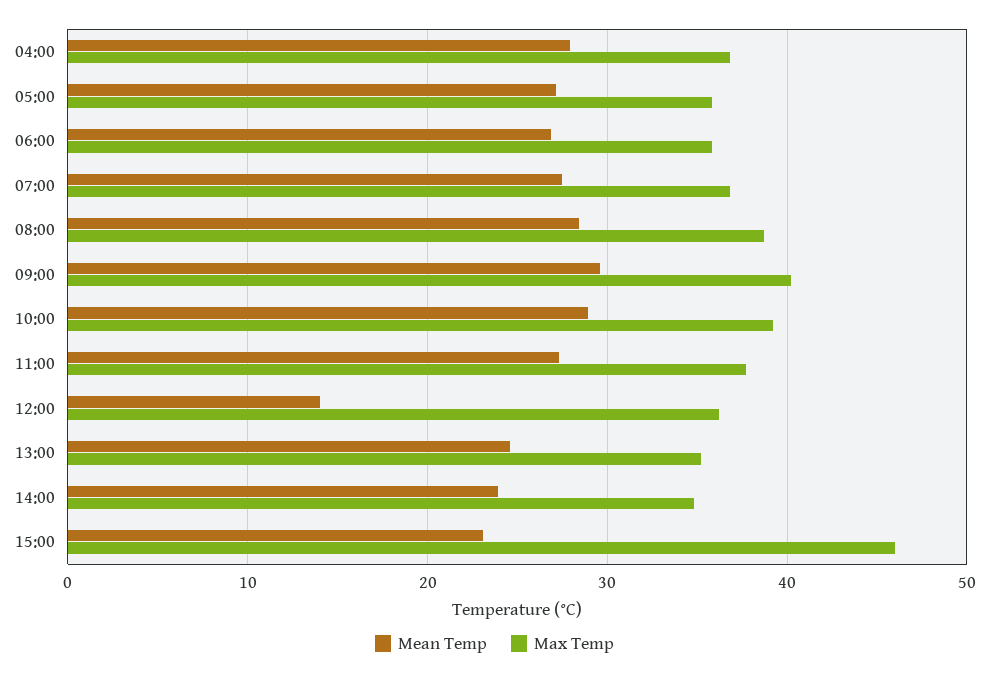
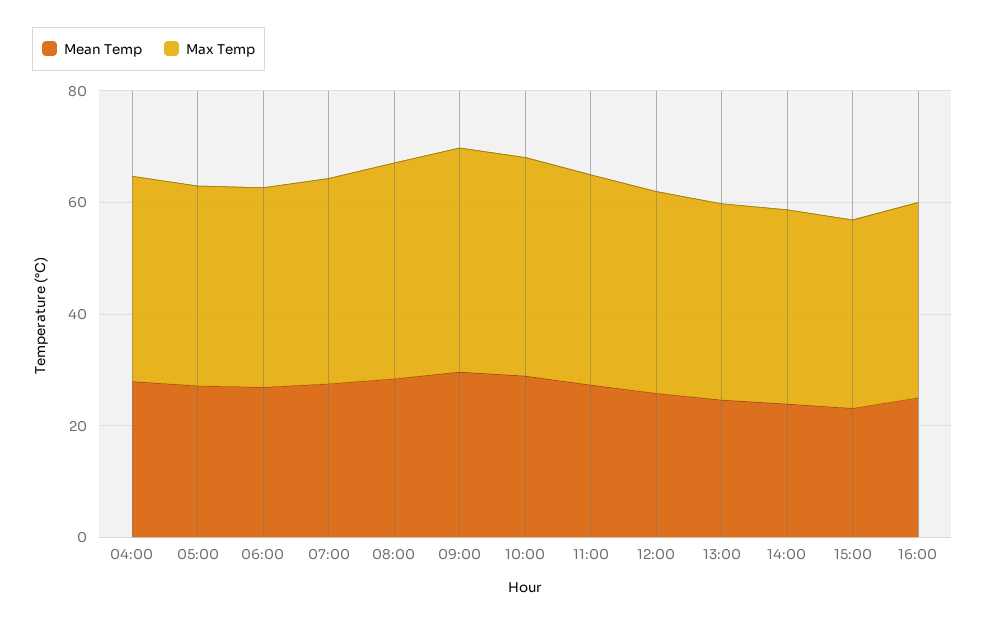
Mean Temp, 12:00: 14 -> 25
Max Temp, 15:00: 46 -> 35
Mean Temp, 16:00: none -> 25
Max Temp, 16:00: none -> 35

